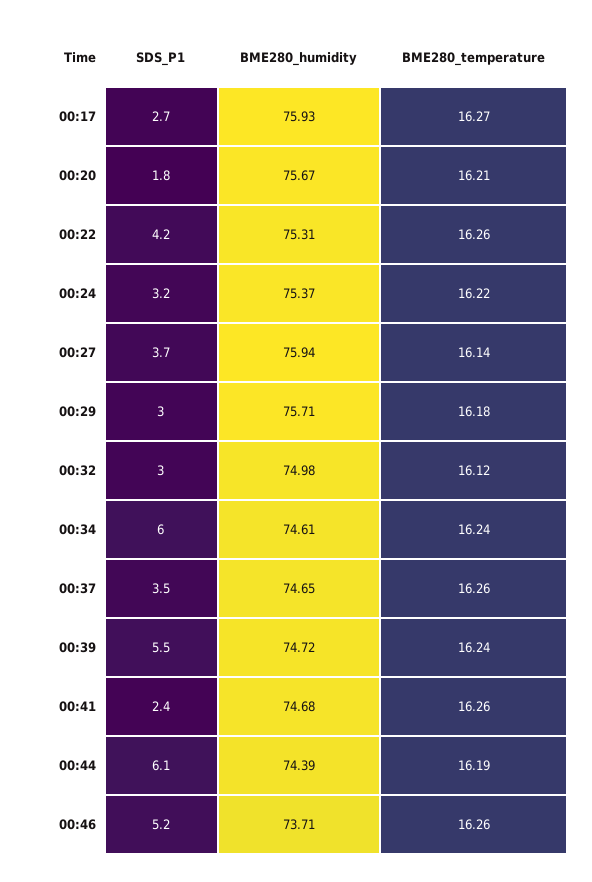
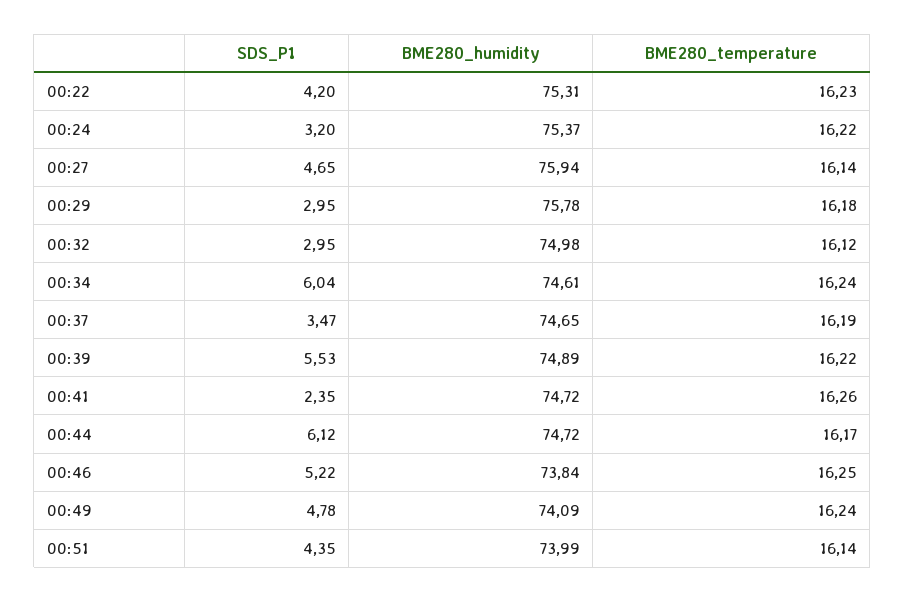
SDS_P1, 00:17: 2.7 -> none
BME280_humidity, 00:17: 75.93 -> none
BME280_temperature, 00:17: 16.27 -> none
SDS_P1, 00:20: 1.8 -> none
BME280_humidity, 00:20: 75.67 -> none
BME280_temperature, 00:20: 16.21 -> none
BME280_temperature, 00:22: 16.26 -> 16.23
SDS_P1, 00:27: 3.7 -> 4.65
BME280_humidity, 00:29: 75.71 -> 75.78
BME280_temperature, 00:37: 16.26 -> 16.19
BME280_humidity, 00:39: 74.72 -> 74.89
BME280_temperature, 00:39: 16.24 -> 16.22
BME280_humidity, 00:41: 74.68 -> 74.72
BME280_humidity, 00:44: 74.39 -> 74.72
BME280_temperature, 00:44: 16.19 -> 16.17
BME280_humidity, 00:46: 73.71 -> 73.84
BME280_temperature, 00:46: 16.26 -> 16.25
SDS_P1, 00:49: none -> 4.78
BME280_humidity, 00:49: none -> 74.09
BME280_temperature, 00:49: none -> 16.24
SDS_P1, 00:51: none -> 4.35
BME280_humidity, 00:51: none -> 73.99
BME280_temperature, 00:51: none -> 16.14

